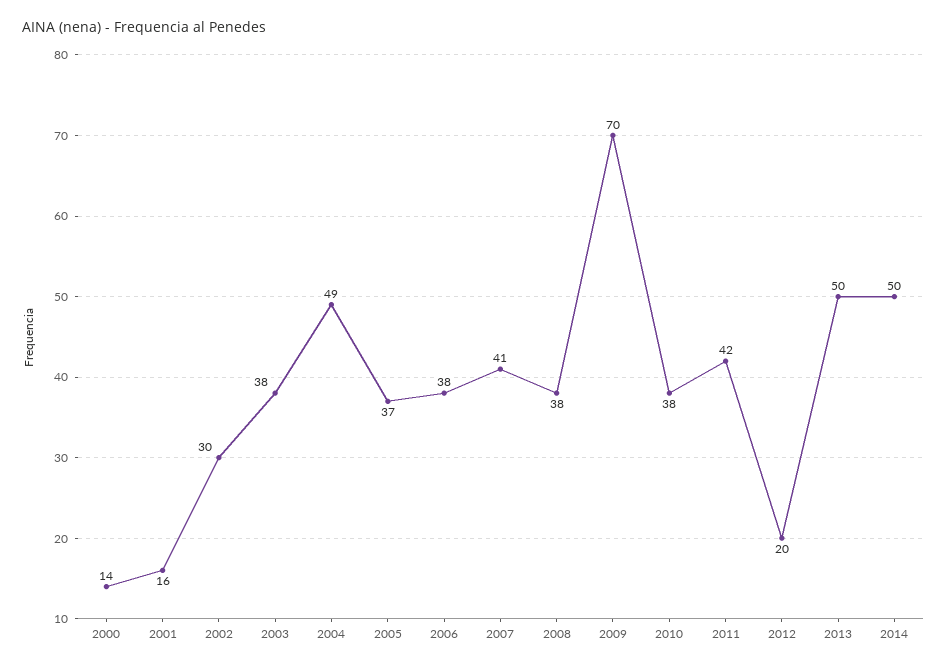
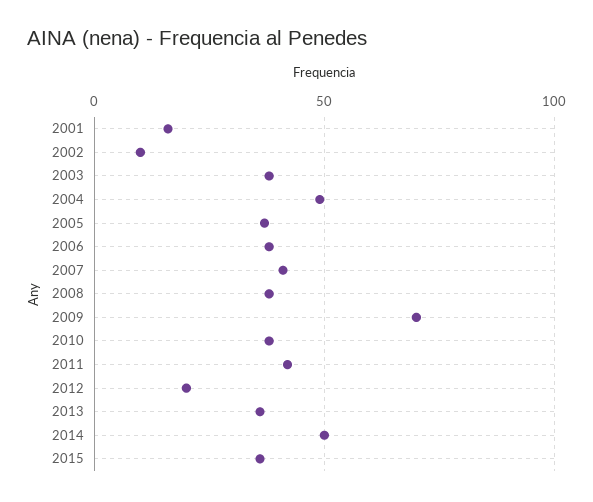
2000: 14 -> none
2002: 30 -> 10
2013: 50 -> 35
2015: none -> 35

